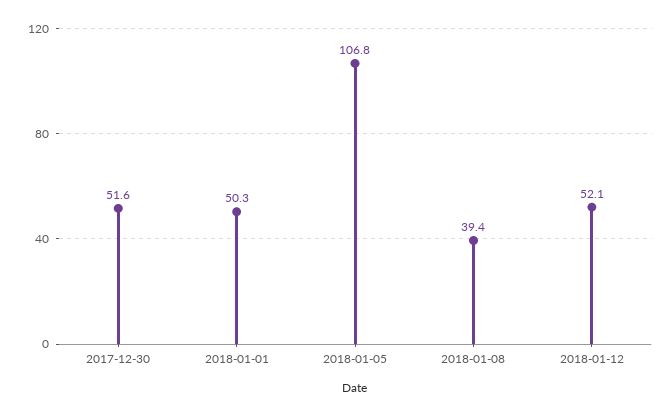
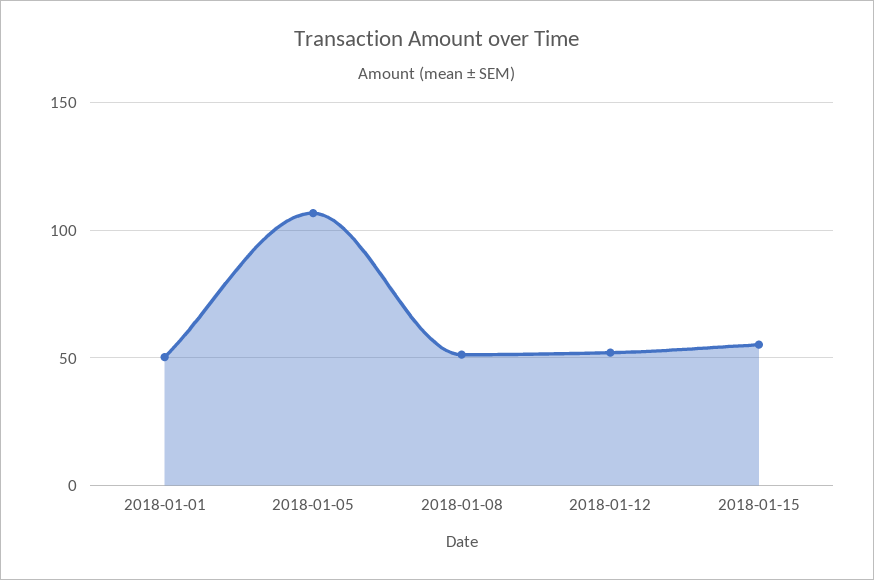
2017-12-30: 51.6 -> none
2018-01-08: 39.4 -> 50
2018-01-15: none -> 55

